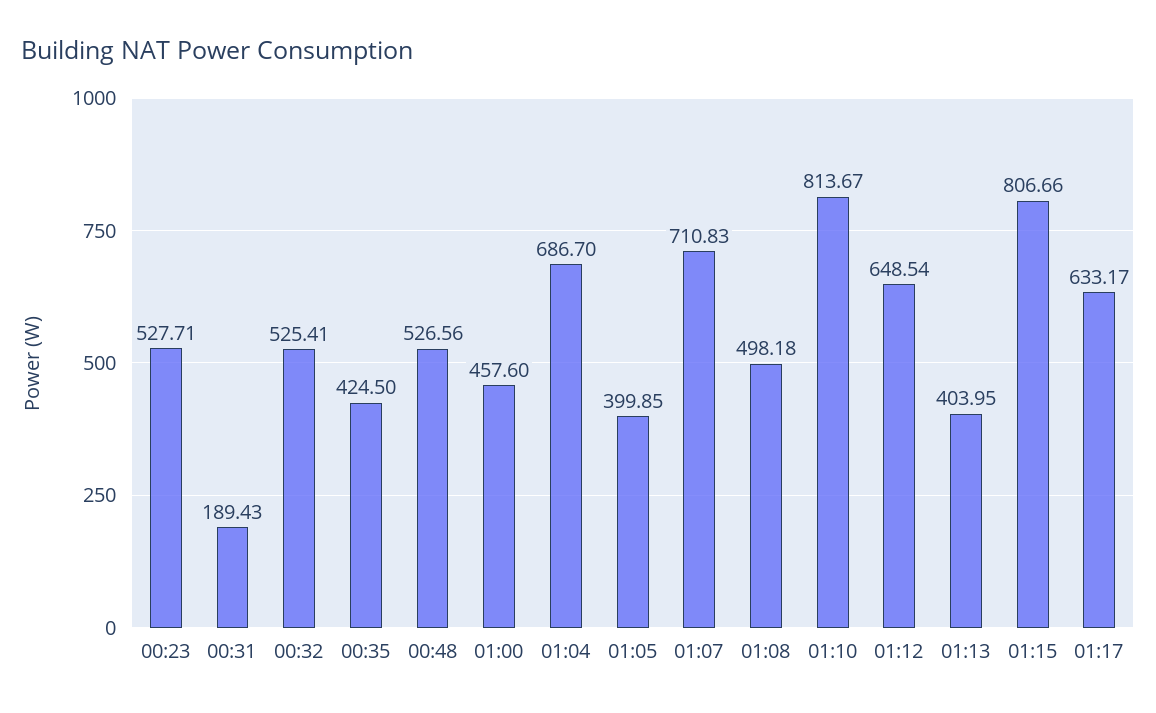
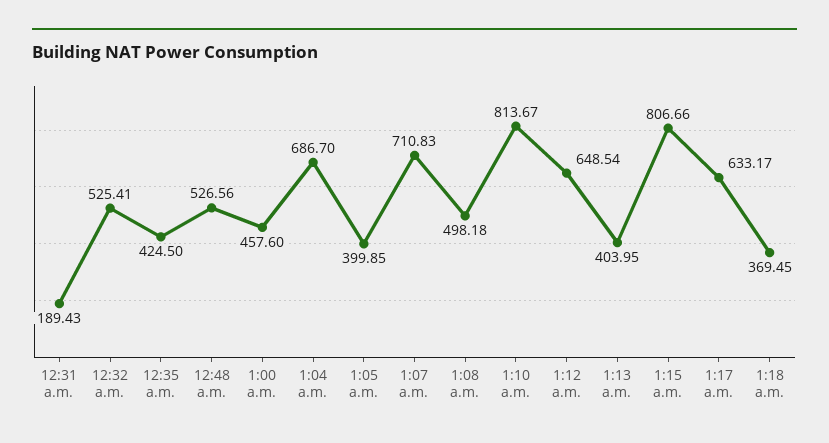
00:23: 527.71 -> none
1:18 a.m.: none -> 369.45

